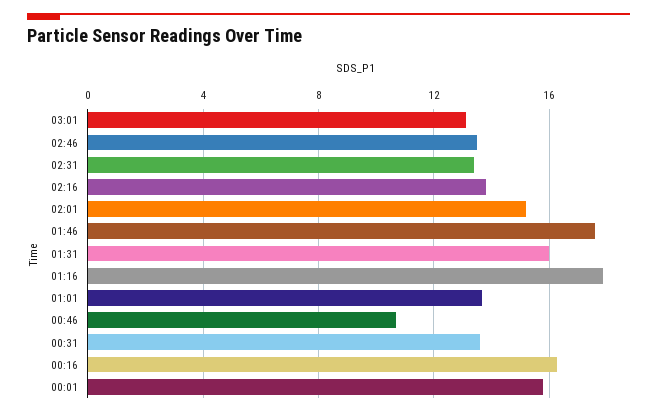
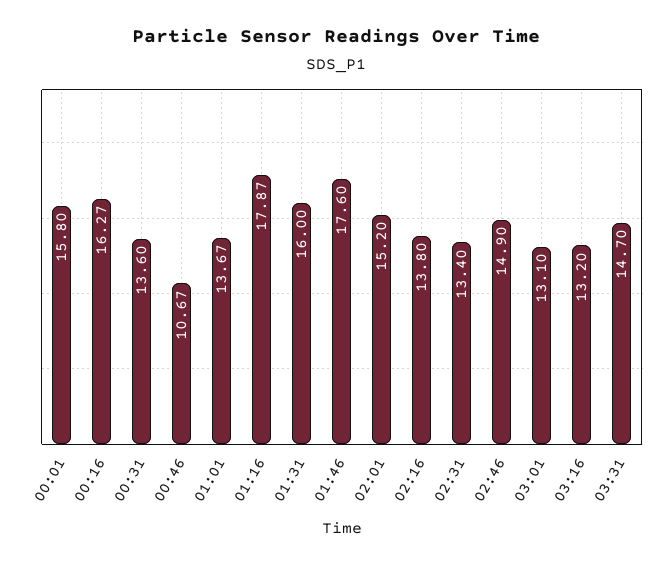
02:46: 13.5 -> 14.9
03:16: none -> 13.2
03:31: none -> 14.7

